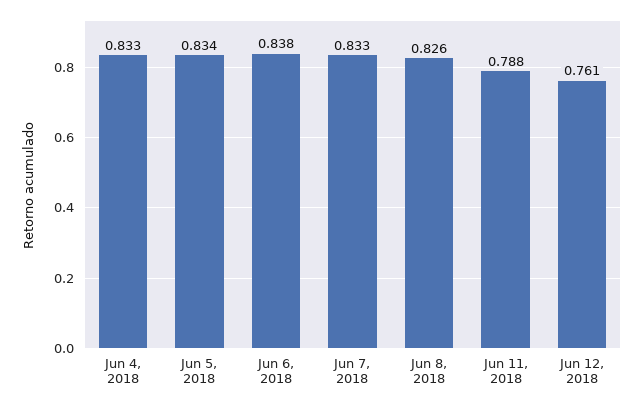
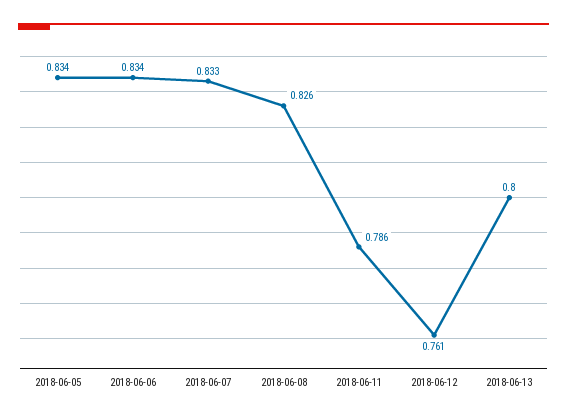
Jun 4, 2018: 0.833 -> none
Jun 6, 2018: 0.838 -> 0.834
Jun 11, 2018: 0.788 -> 0.786
2018-06-13: none -> 0.8

